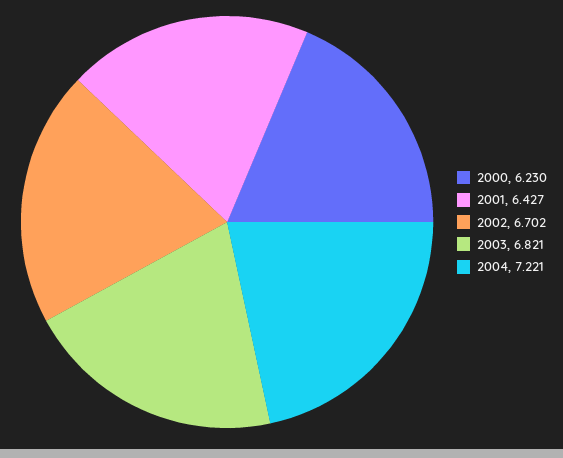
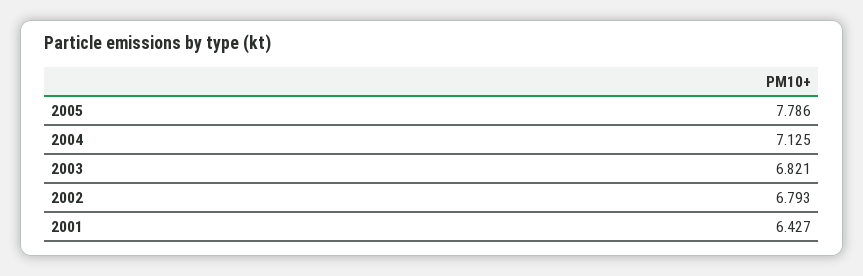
2000: 6.23 -> none
2002: 6.702 -> 6.793
2004: 7.221 -> 7.125
2005: none -> 7.786

